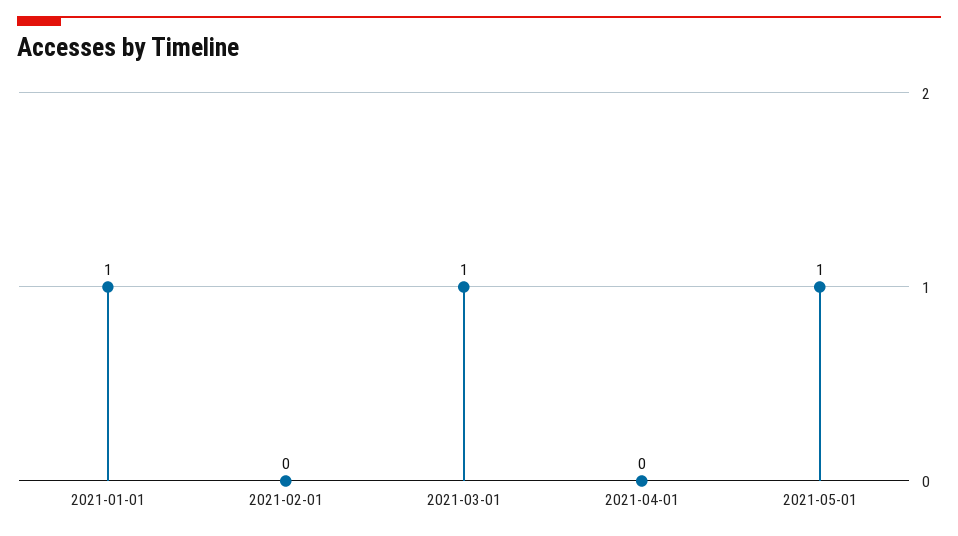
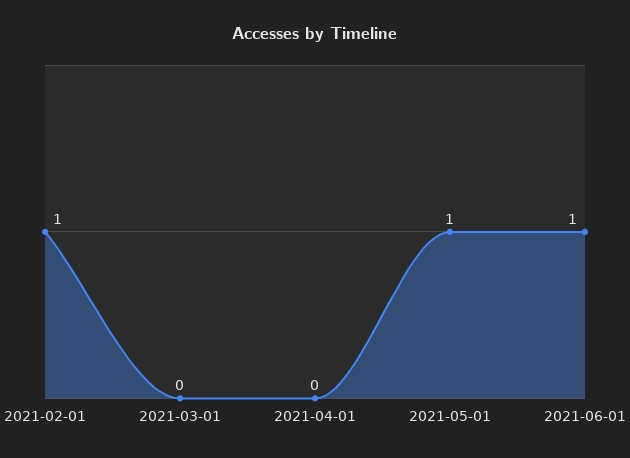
2021-01-01: 1 -> none
2021-02-01: 0 -> 1
2021-03-01: 1 -> 0
2021-06-01: none -> 1

